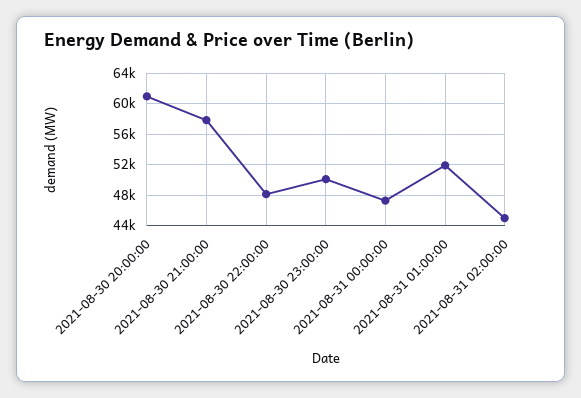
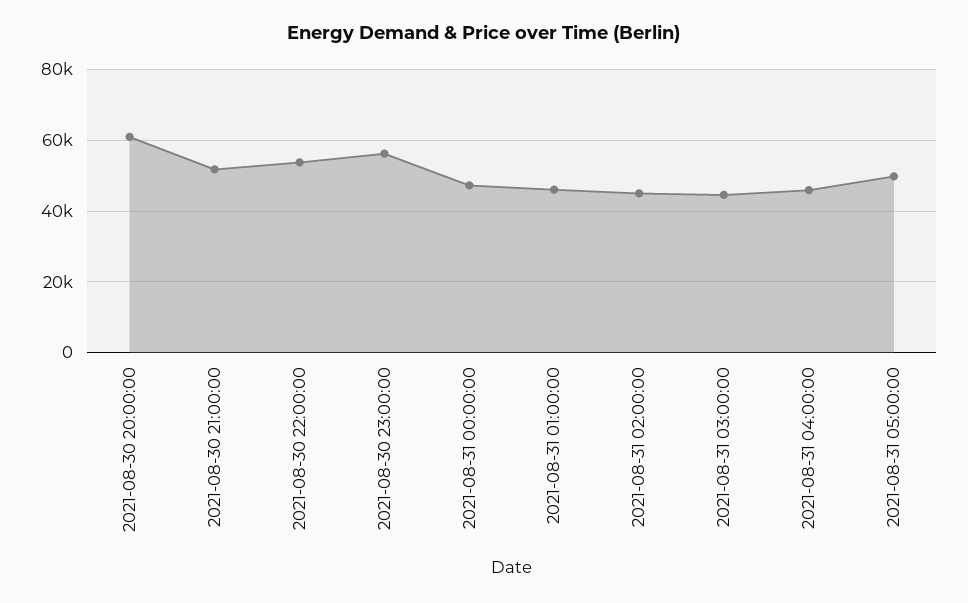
2021-08-30 21:00:00: 58000 -> 52000
2021-08-30 22:00:00: 48000 -> 54000
2021-08-30 23:00:00: 50000 -> 56000
2021-08-31 01:00:00: 52000 -> 46000
2021-08-31 03:00:00: none -> 44000
2021-08-31 04:00:00: none -> 46000
2021-08-31 05:00:00: none -> 50000

